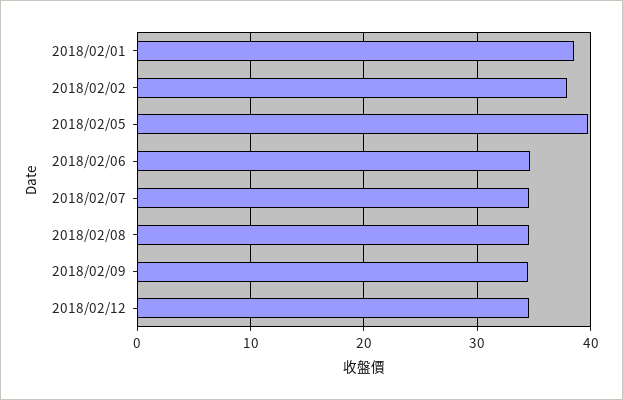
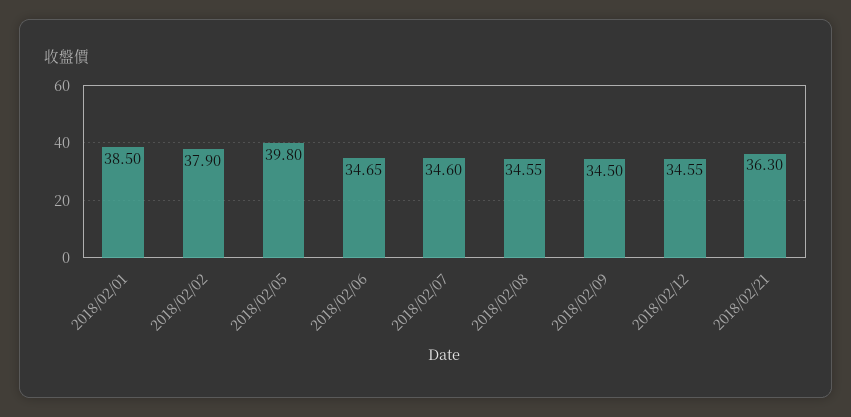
2018/02/21: none -> 36.3

